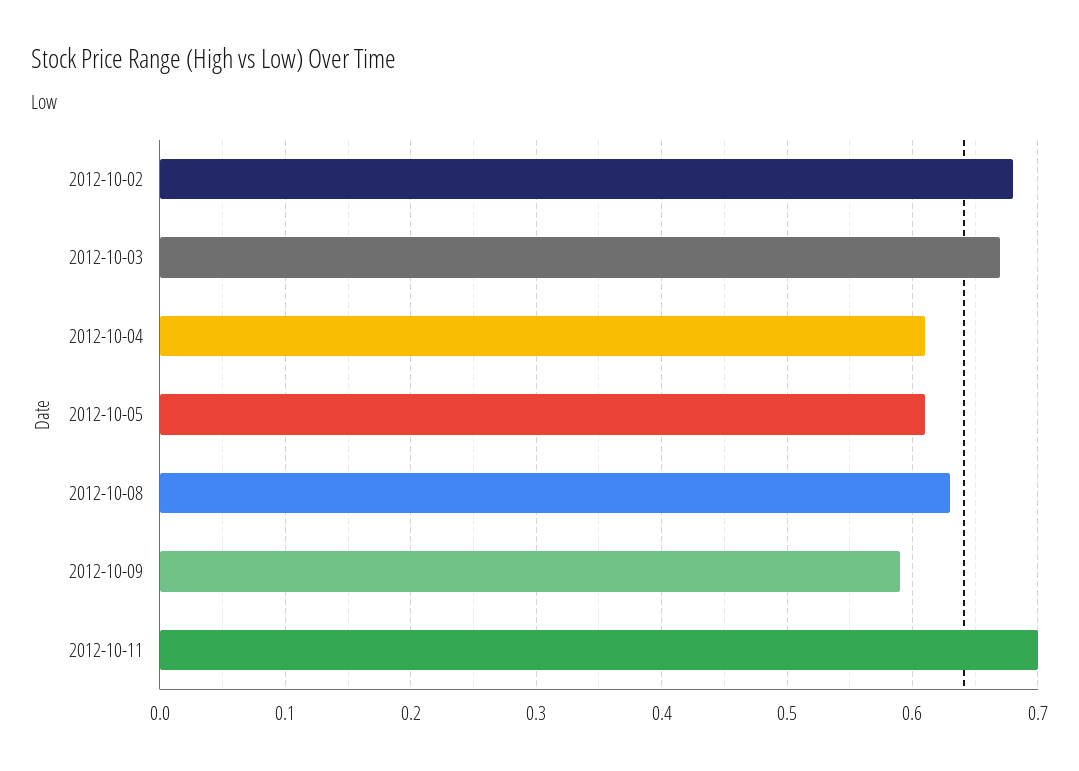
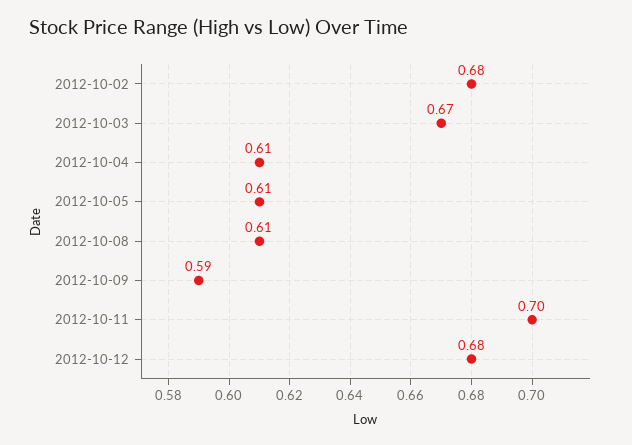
2012-10-08: 0.63 -> 0.61
2012-10-12: none -> 0.68

